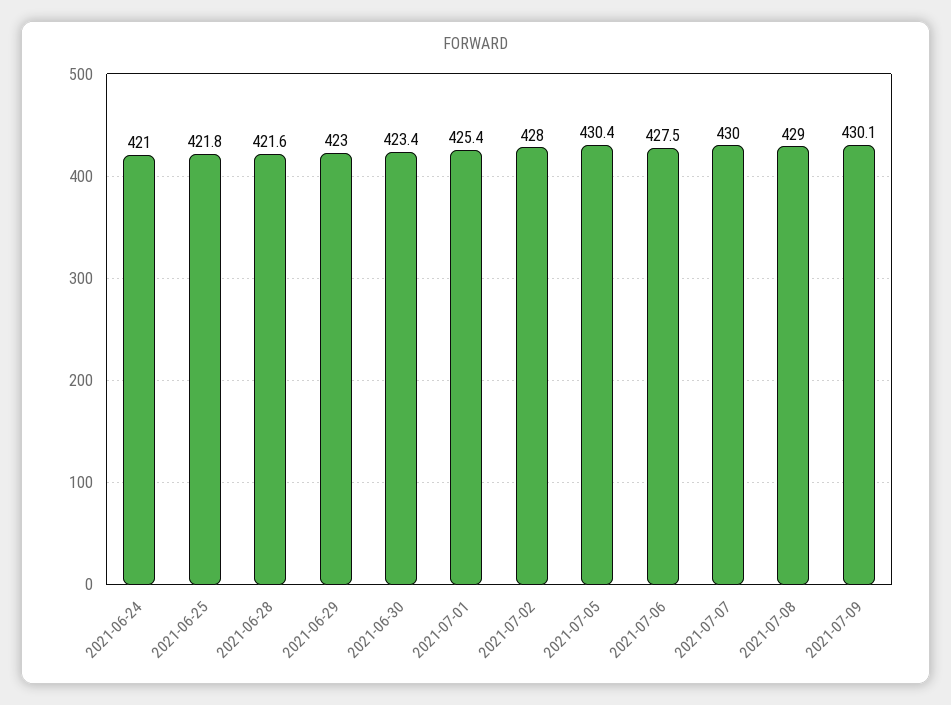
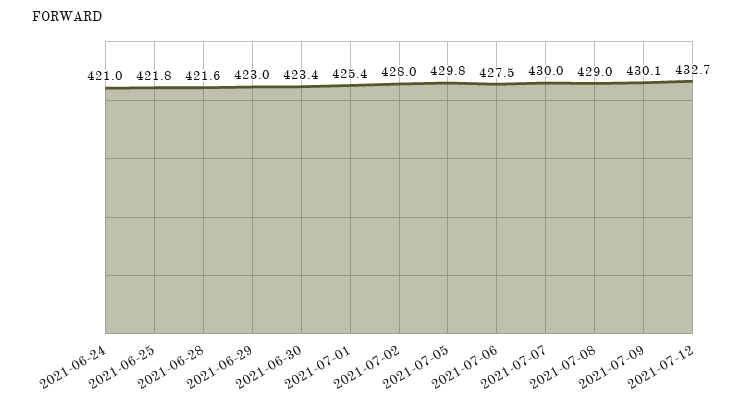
2021-07-05: 430.4 -> 429.8
2021-07-12: none -> 432.7

